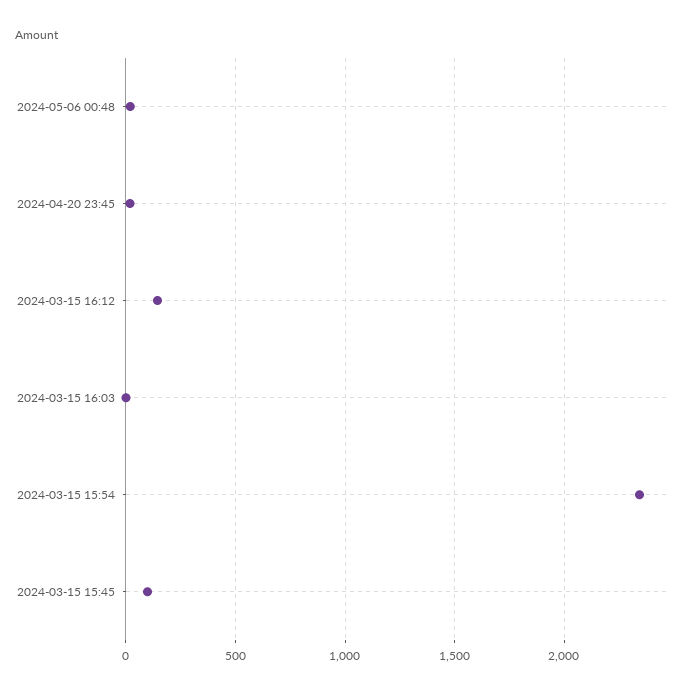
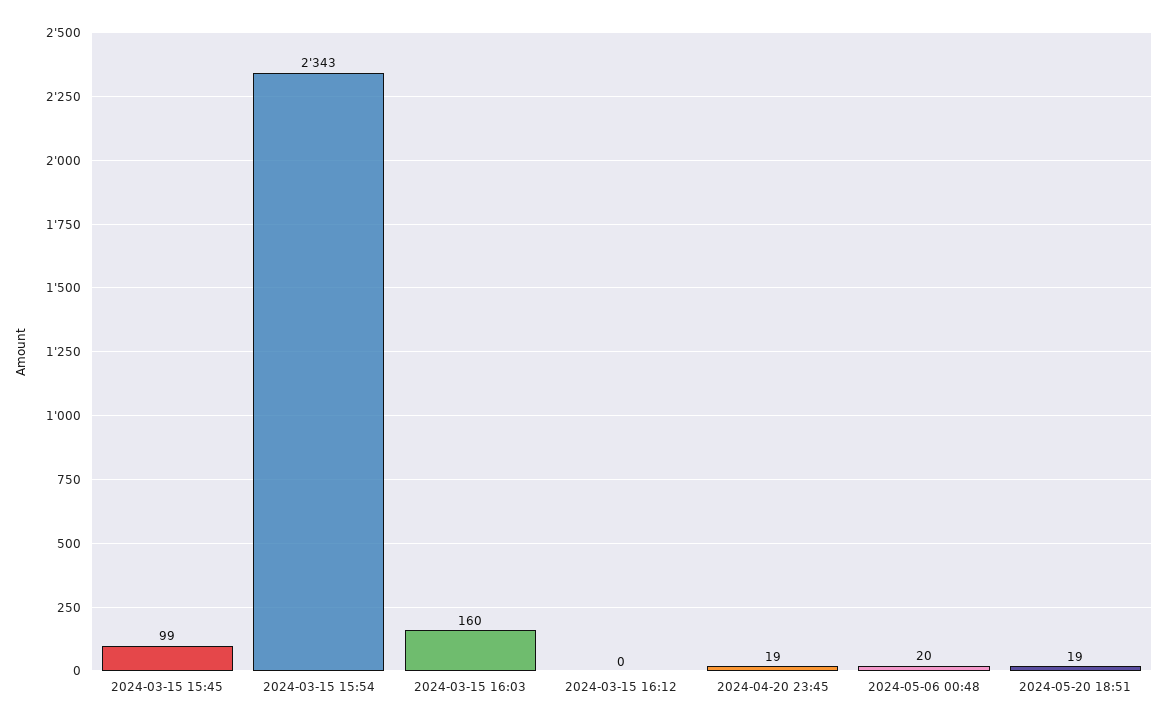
2024-03-15 16:12: 150 -> 0
2024-03-15 16:03: 0 -> 160
2024-05-20 18:51: none -> 19

